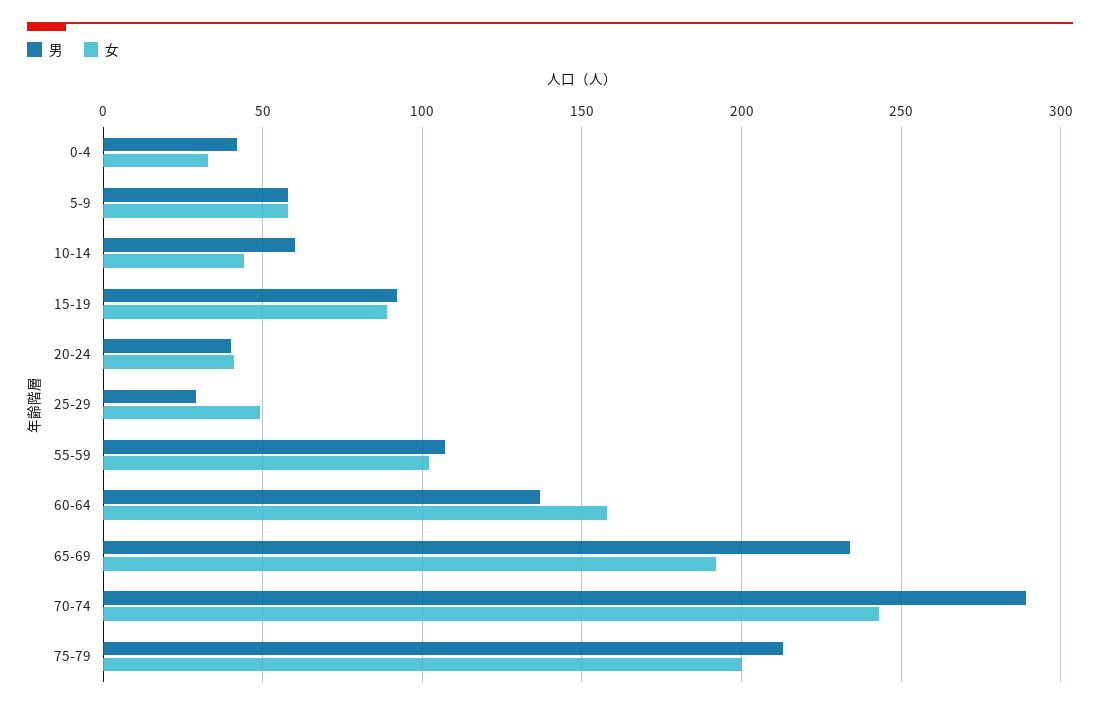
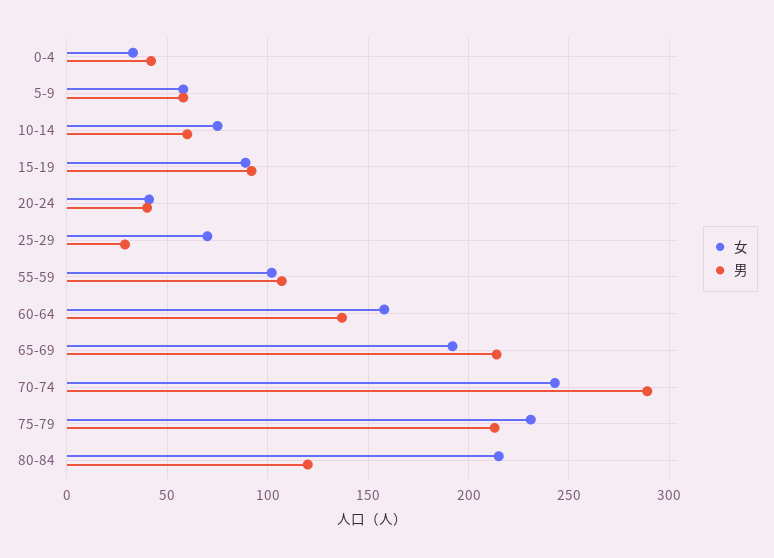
女, 10-14: 45 -> 75
女, 25-29: 50 -> 70
男, 65-69: 235 -> 215
女, 75-79: 200 -> 230
女, 80-84: none -> 215
男, 80-84: none -> 120

